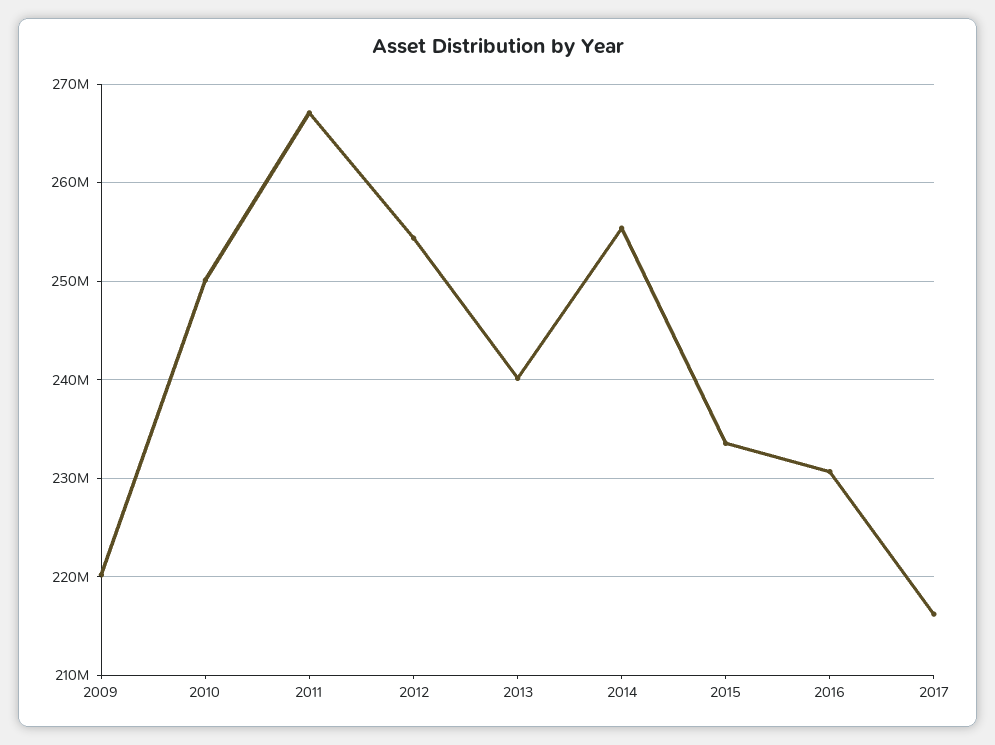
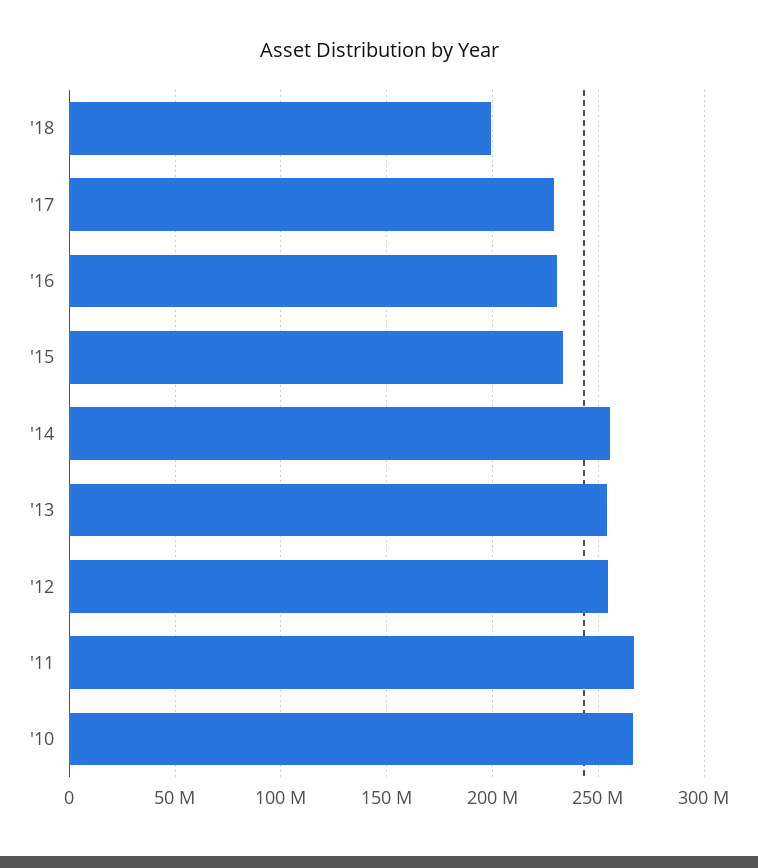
2009: 220000000 -> none
2010: 250000000 -> 265000000
2013: 240000000 -> 255000000
2017: 216000000 -> 230000000
'18: none -> 200000000

